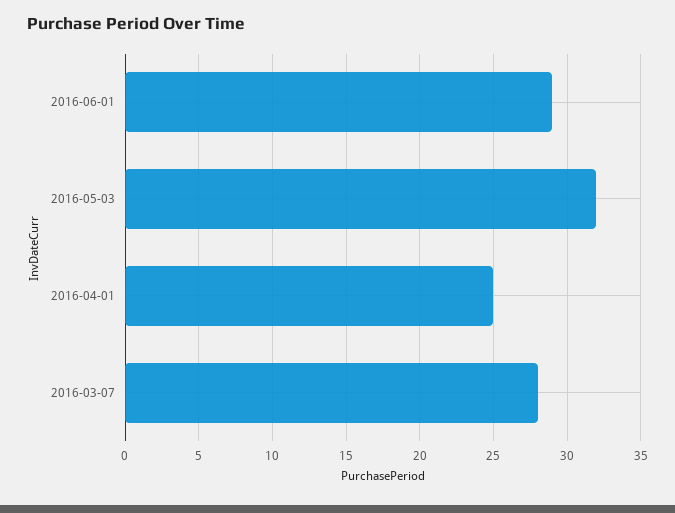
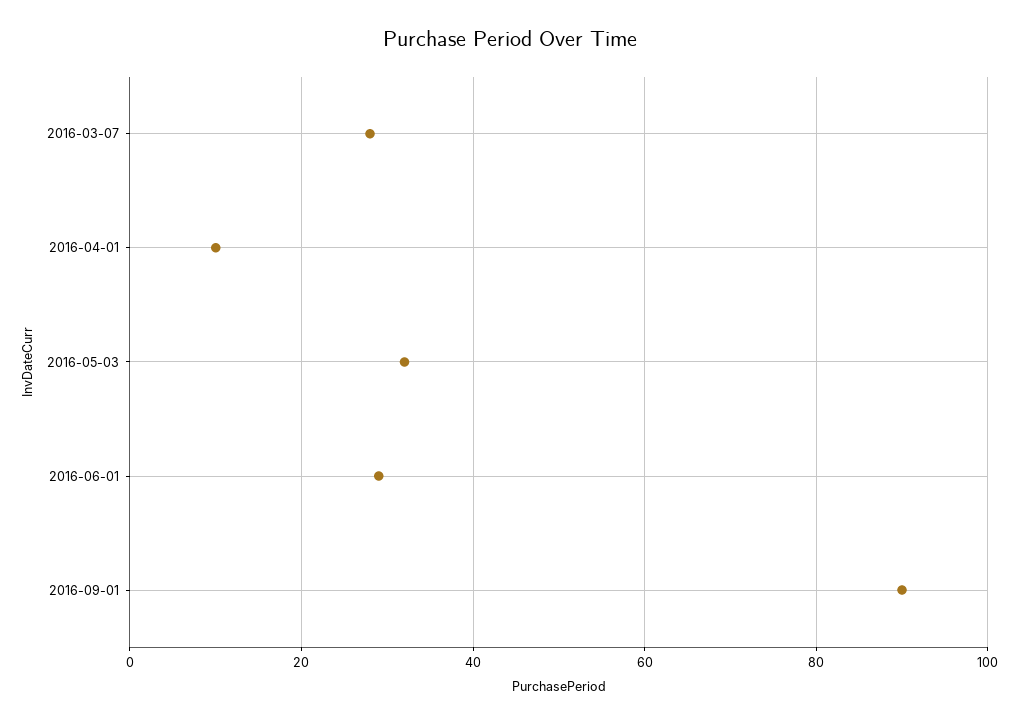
2016-04-01: 25 -> 10
2016-09-01: none -> 90

